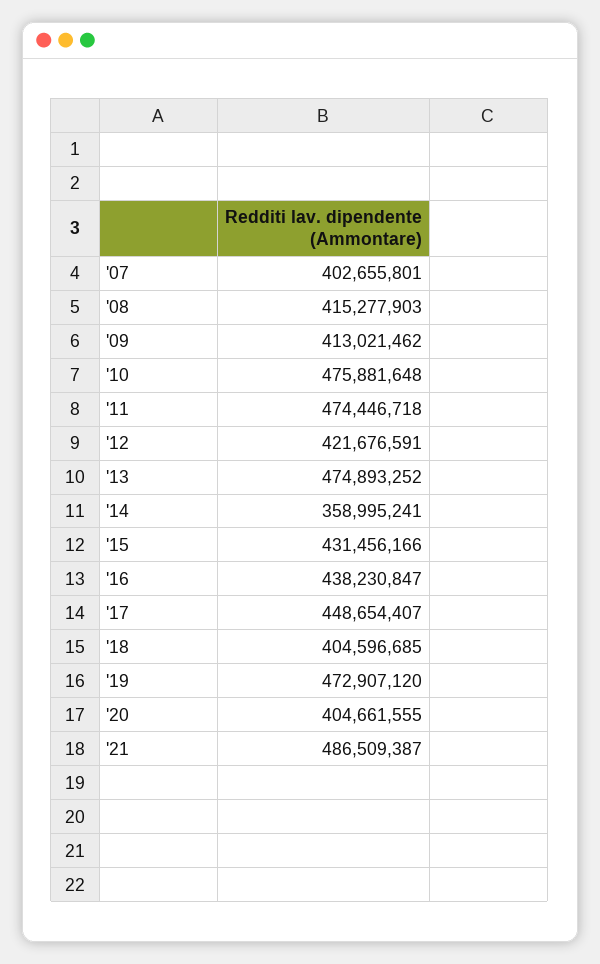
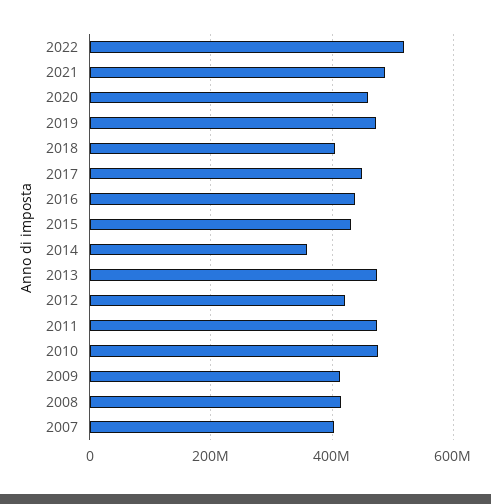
'20: 404661555 -> 460000000
2022: none -> 520000000

